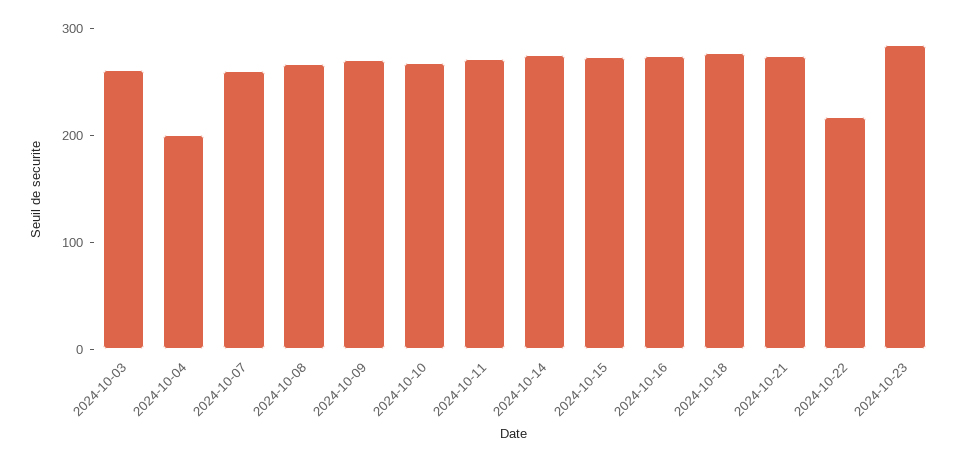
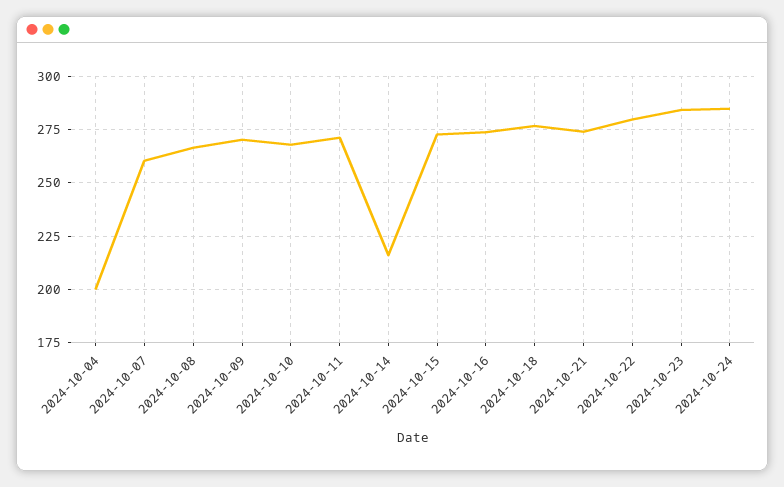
2024-10-03: 260 -> none
2024-10-14: 280 -> 215
2024-10-22: 220 -> 280
2024-10-24: none -> 285

